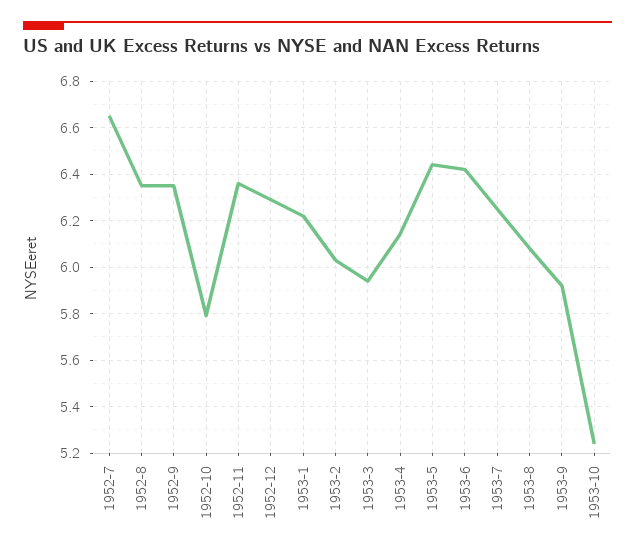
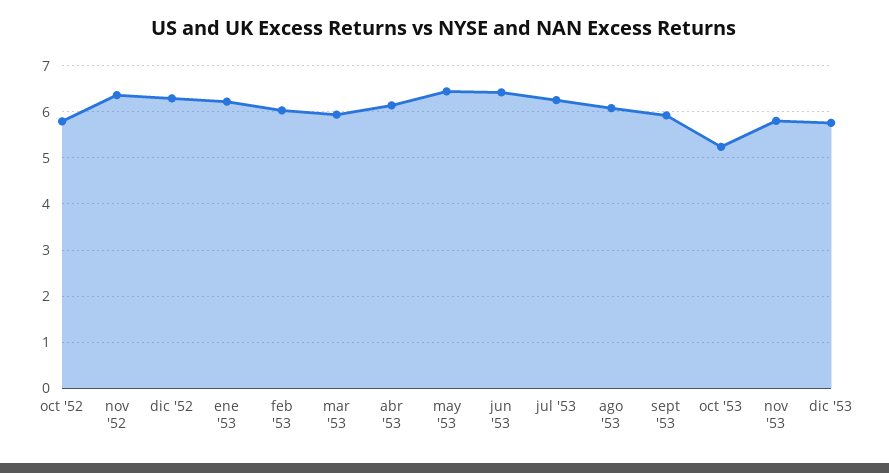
1952-7: 6.65 -> none
1952-8: 6.35 -> none
1952-9: 6.35 -> none
nov '53: none -> 5.8
dic '53: none -> 5.8

